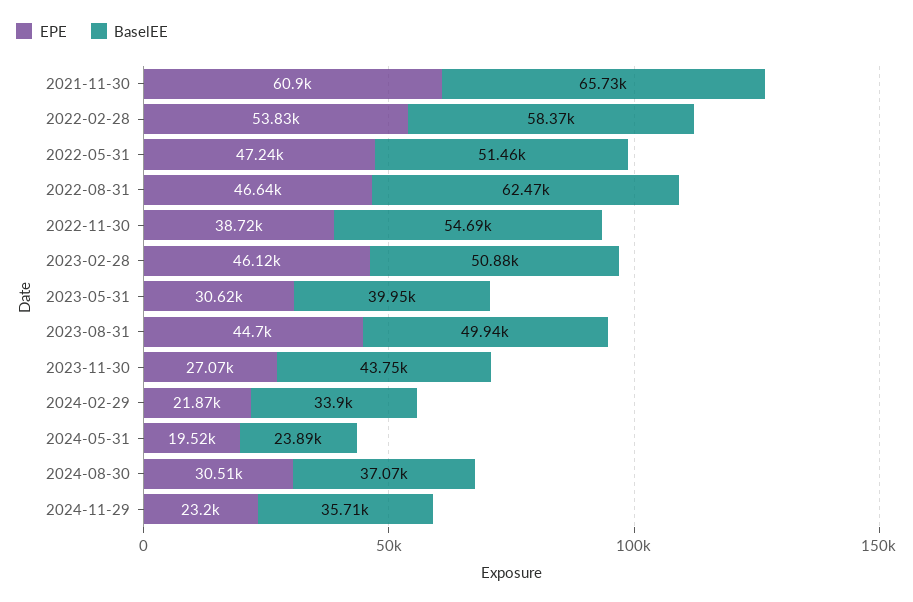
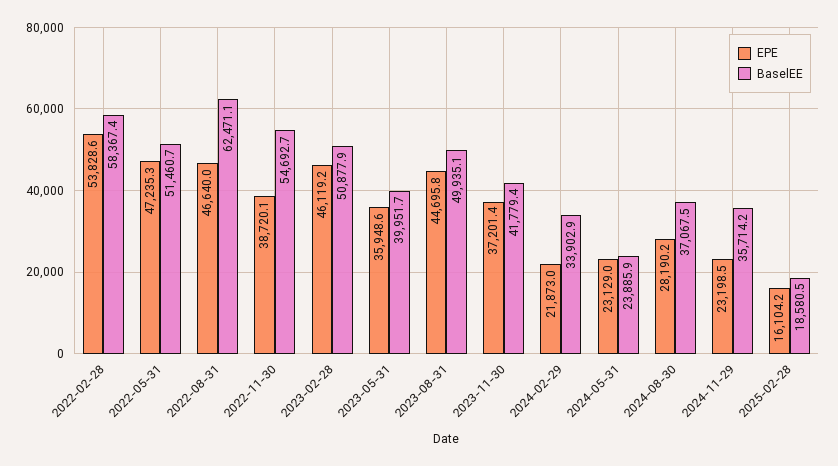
EPE, 2021-11-30: 60900 -> none
BaselEE, 2021-11-30: 65730 -> none
EPE, 2023-05-31: 30620 -> 35948.6
EPE, 2023-11-30: 27070 -> 37201.4
BaselEE, 2023-11-30: 43750 -> 41779.4
EPE, 2024-05-31: 19520 -> 23129
EPE, 2024-08-30: 30510 -> 28190.2
EPE, 2025-02-28: none -> 16104.2
BaselEE, 2025-02-28: none -> 18580.5

